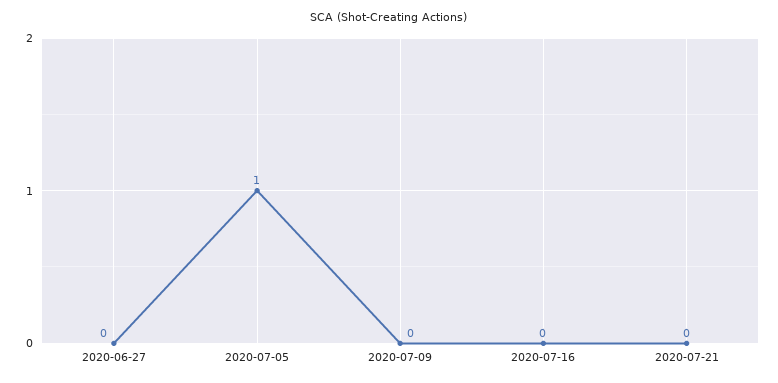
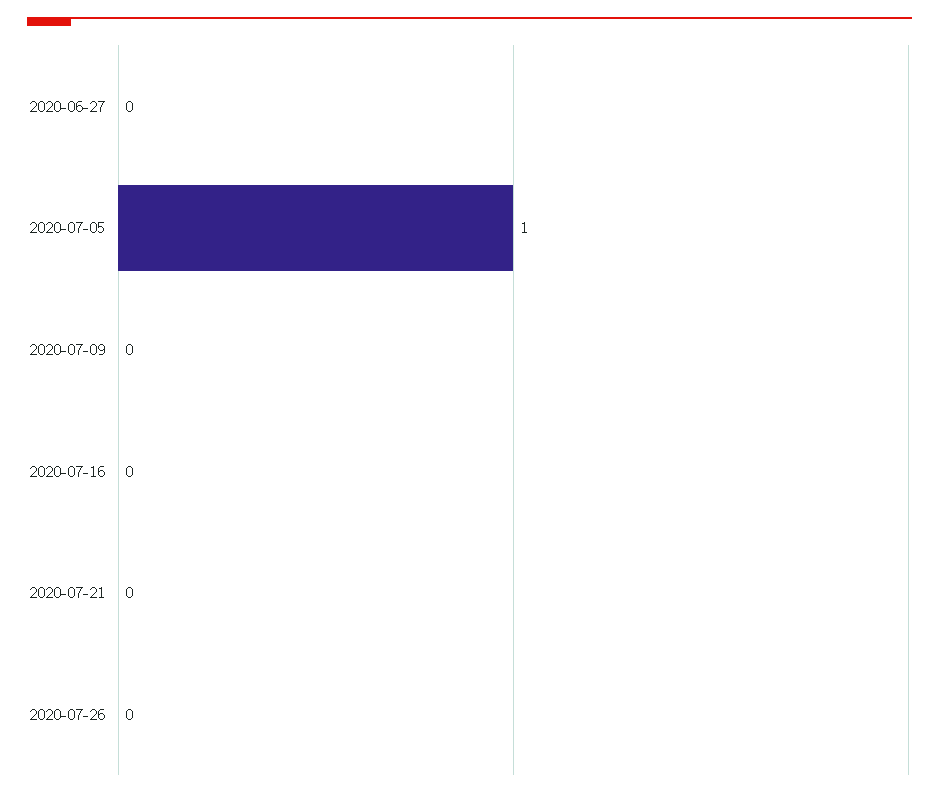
2020-07-26: none -> 0

